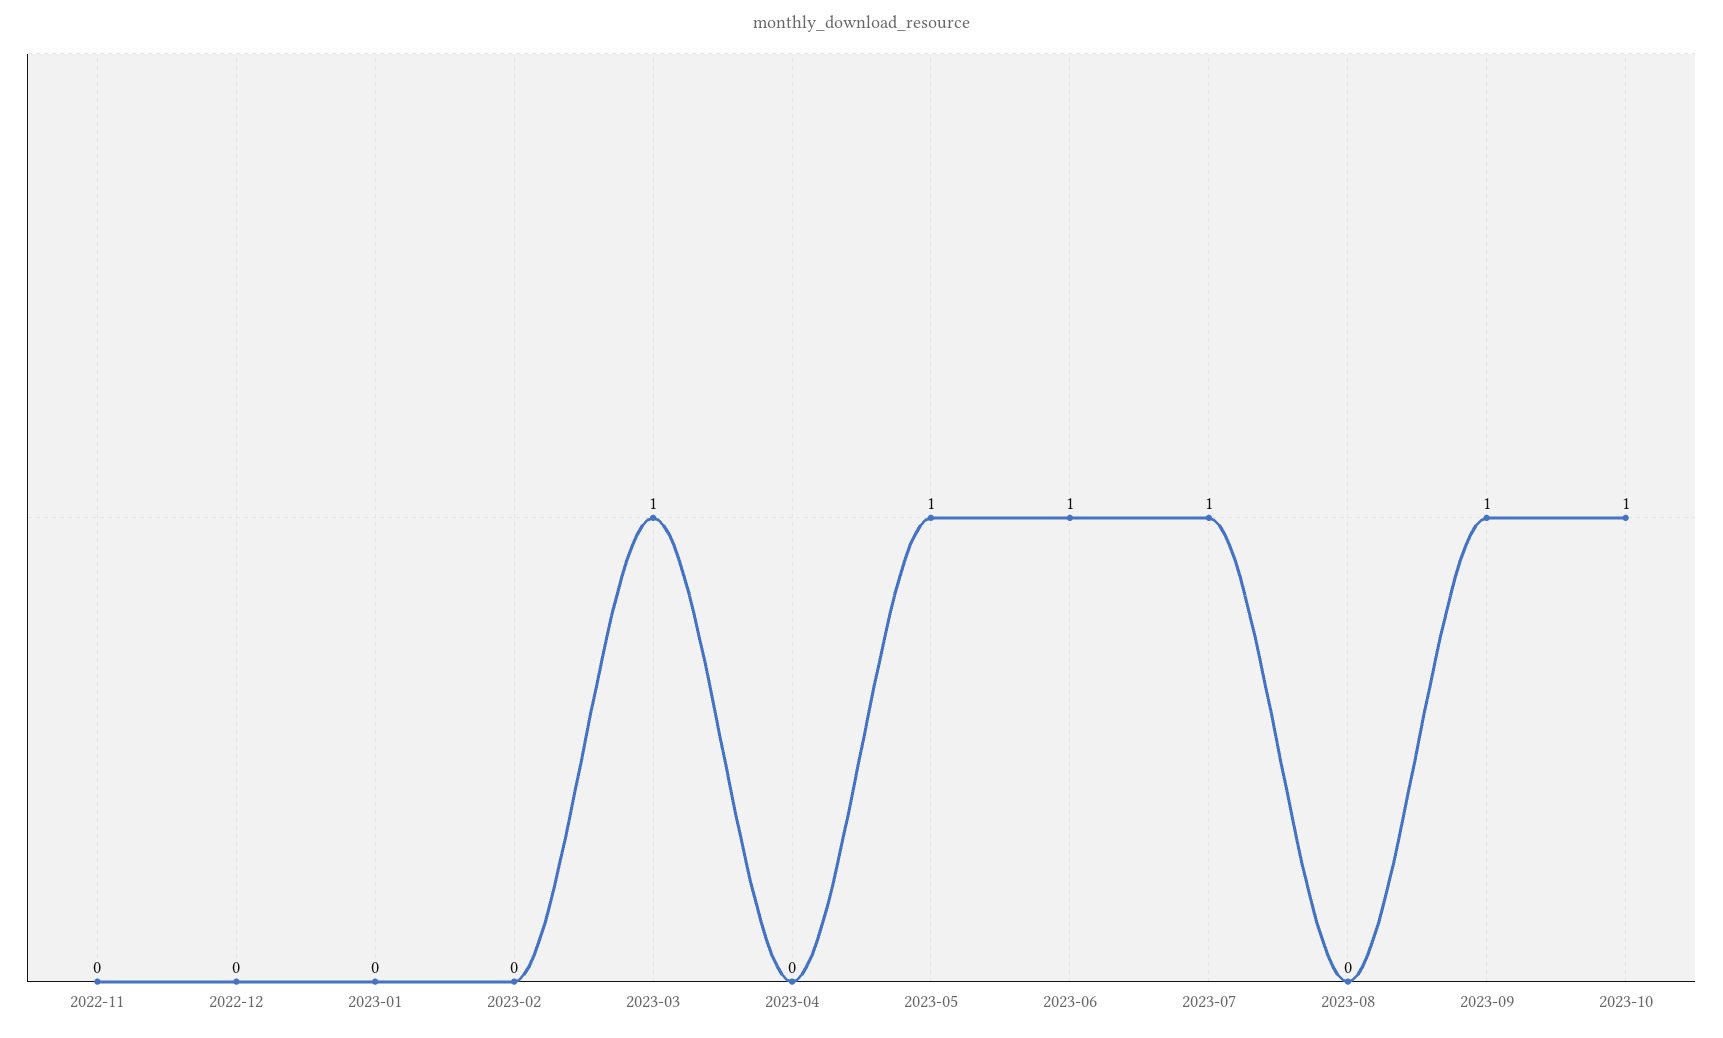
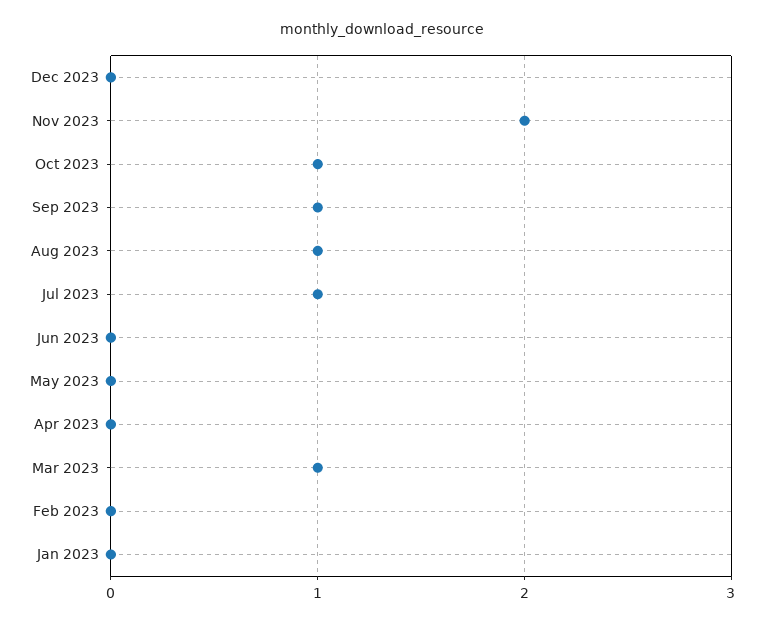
2022-11: 0 -> none
2022-12: 0 -> none
2023-05: 1 -> 0
2023-06: 1 -> 0
2023-08: 0 -> 1
Dec 2023: none -> 0
Nov 2023: none -> 2

